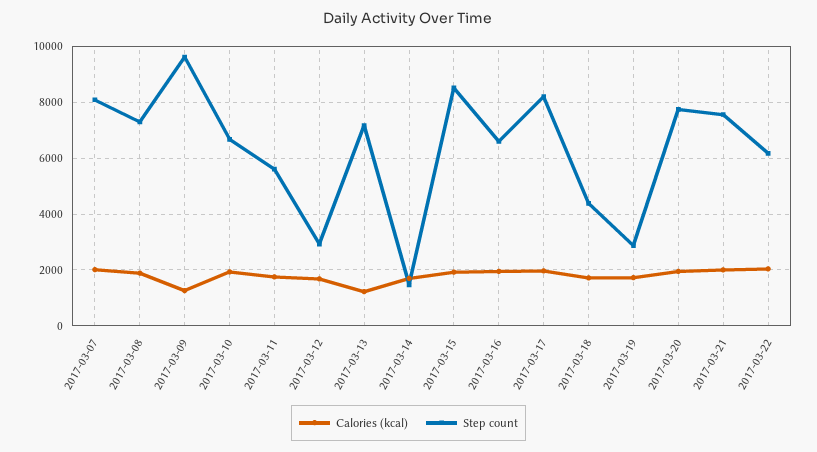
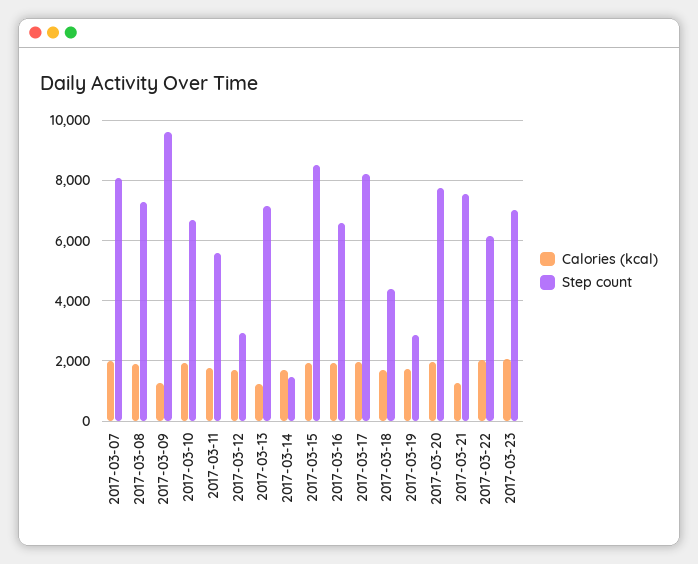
Calories (kcal), 2017-03-21: 2000 -> 1200
Calories (kcal), 2017-03-23: none -> 2000
Step count, 2017-03-23: none -> 7000

